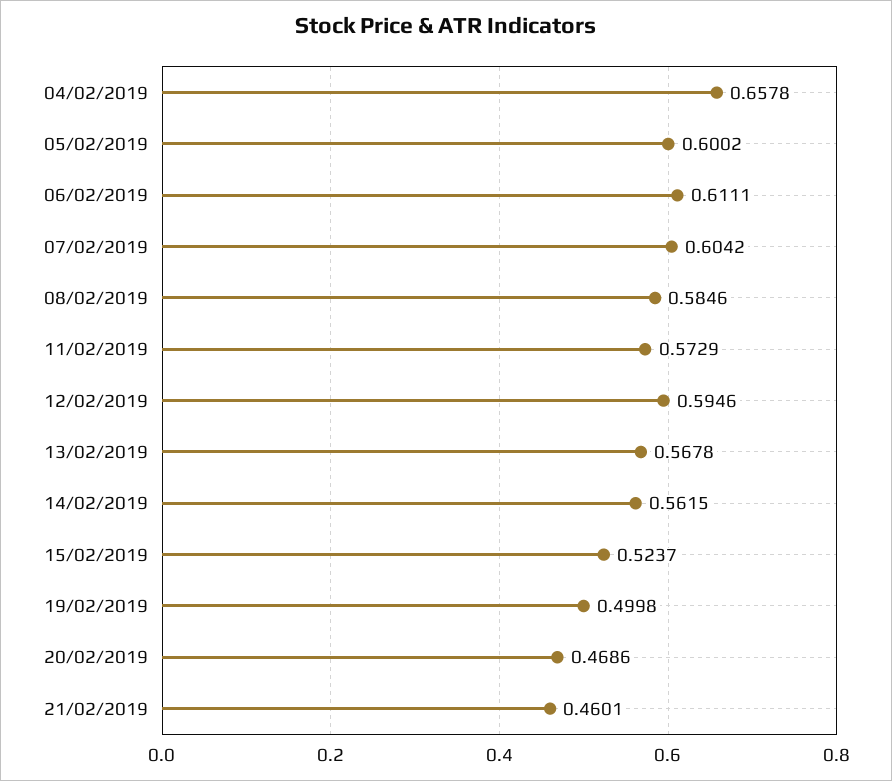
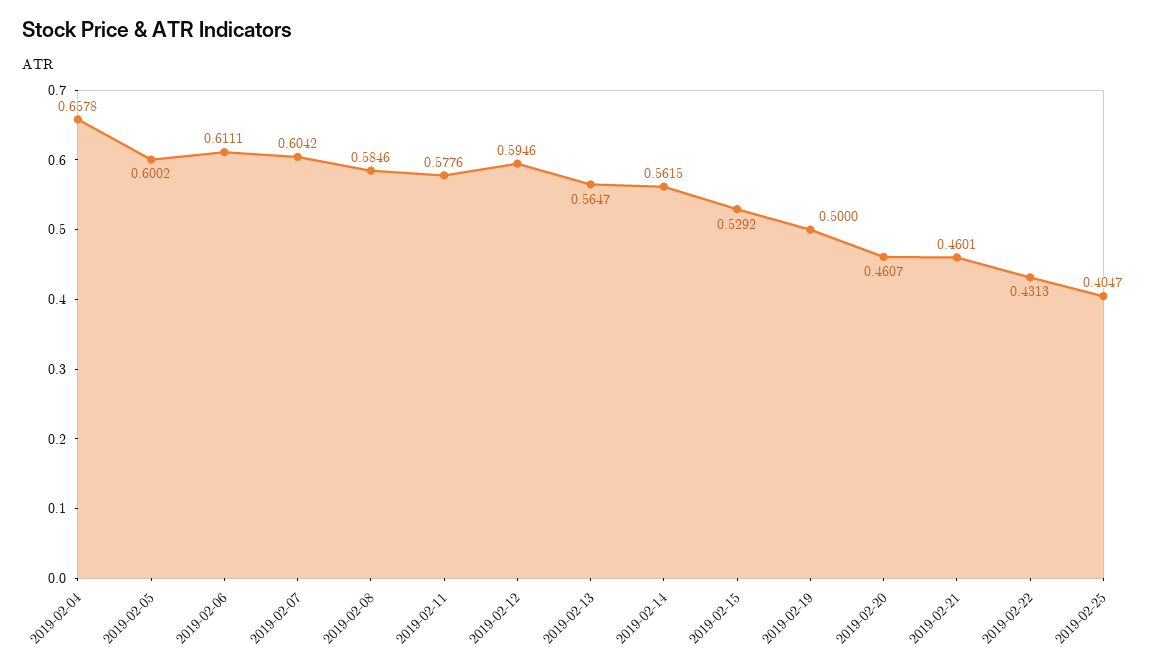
11/02/2019: 0.5729 -> 0.5776
13/02/2019: 0.5678 -> 0.5647
15/02/2019: 0.5237 -> 0.5292
19/02/2019: 0.4998 -> 0.5
20/02/2019: 0.4686 -> 0.4607
2019-02-22: none -> 0.4313
2019-02-25: none -> 0.4047

